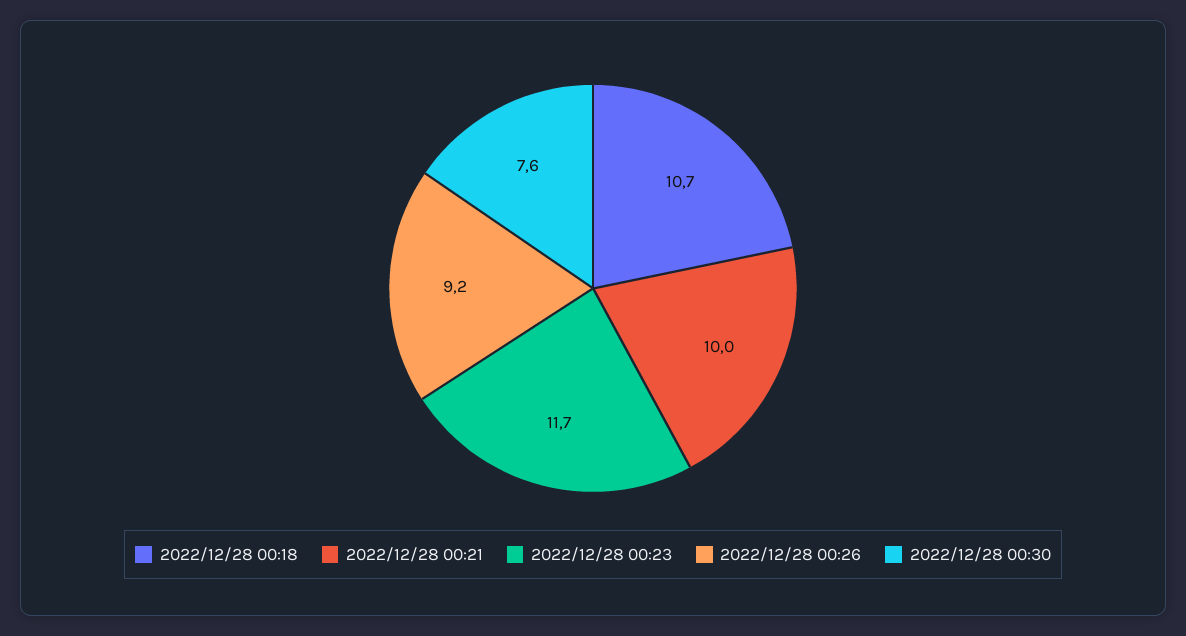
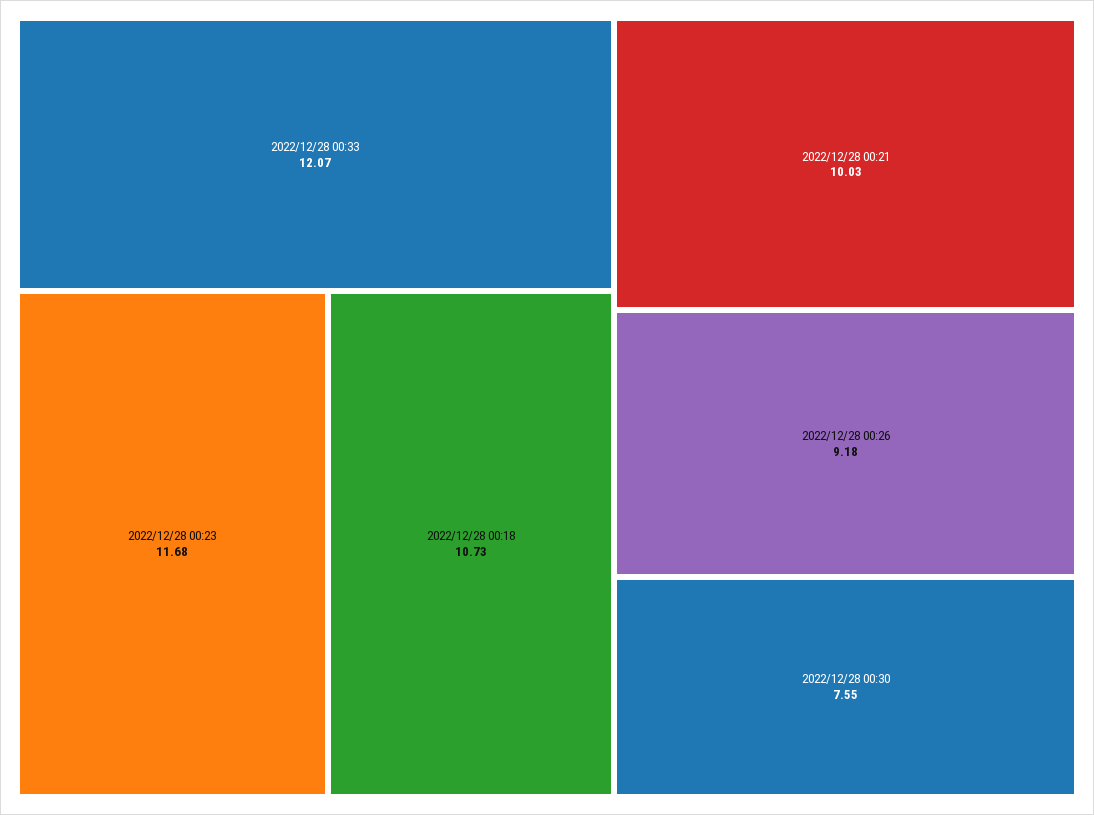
2022/12/28 00:33: none -> 12.07

